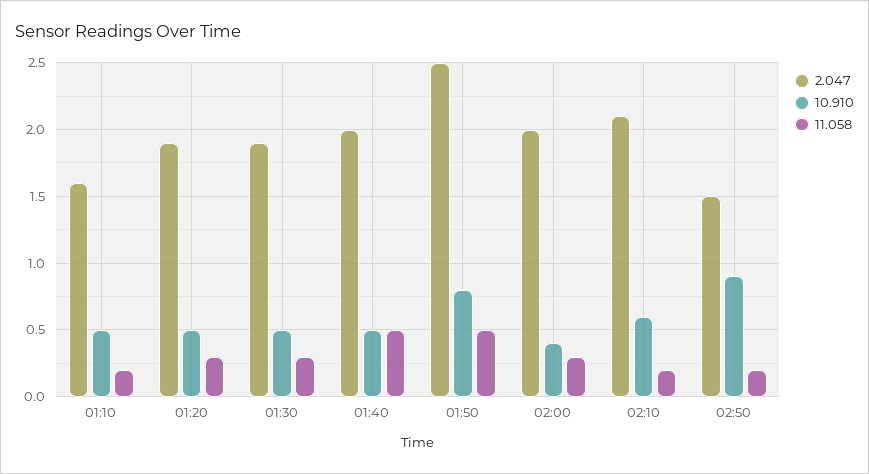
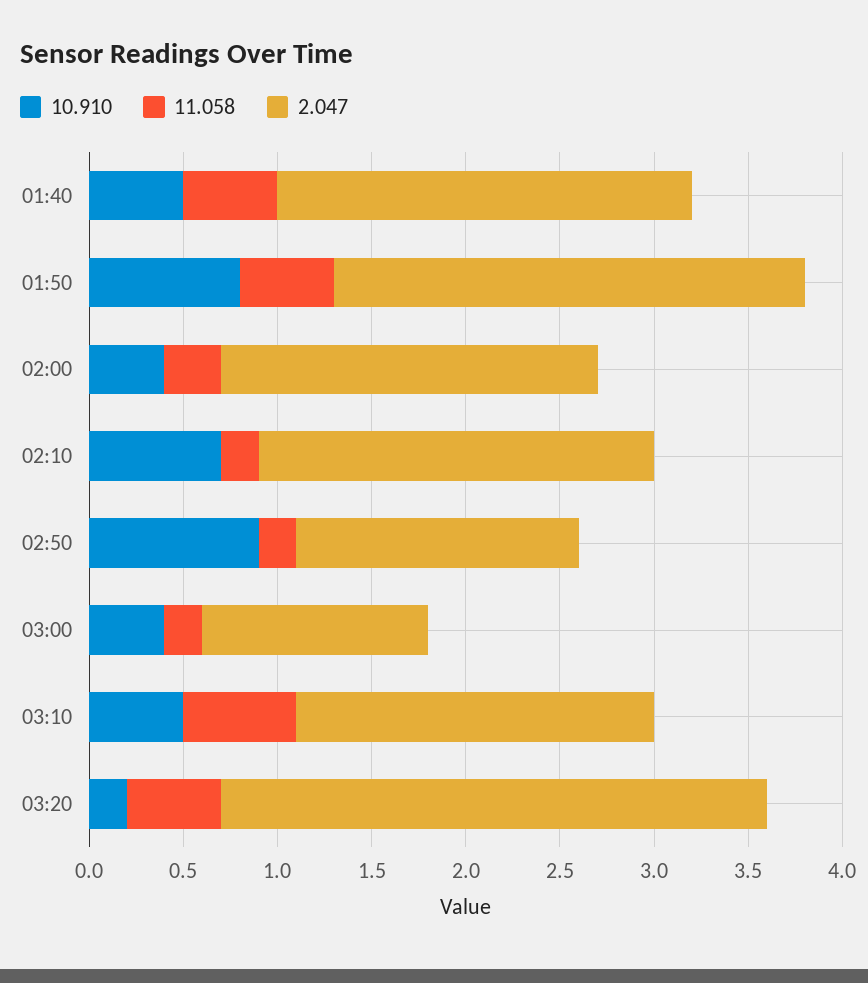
2.047, 01:10: 1.6 -> none
10.910, 01:10: 0.5 -> none
11.058, 01:10: 0.2 -> none
2.047, 01:20: 1.9 -> none
10.910, 01:20: 0.5 -> none
11.058, 01:20: 0.3 -> none
2.047, 01:30: 1.9 -> none
10.910, 01:30: 0.5 -> none
11.058, 01:30: 0.3 -> none
2.047, 01:40: 2 -> 2.2
10.910, 02:10: 0.6 -> 0.7
10.910, 03:00: none -> 0.4
11.058, 03:00: none -> 0.2
2.047, 03:00: none -> 1.2
10.910, 03:10: none -> 0.5
11.058, 03:10: none -> 0.6
2.047, 03:10: none -> 1.9
10.910, 03:20: none -> 0.2
11.058, 03:20: none -> 0.5
2.047, 03:20: none -> 2.9

